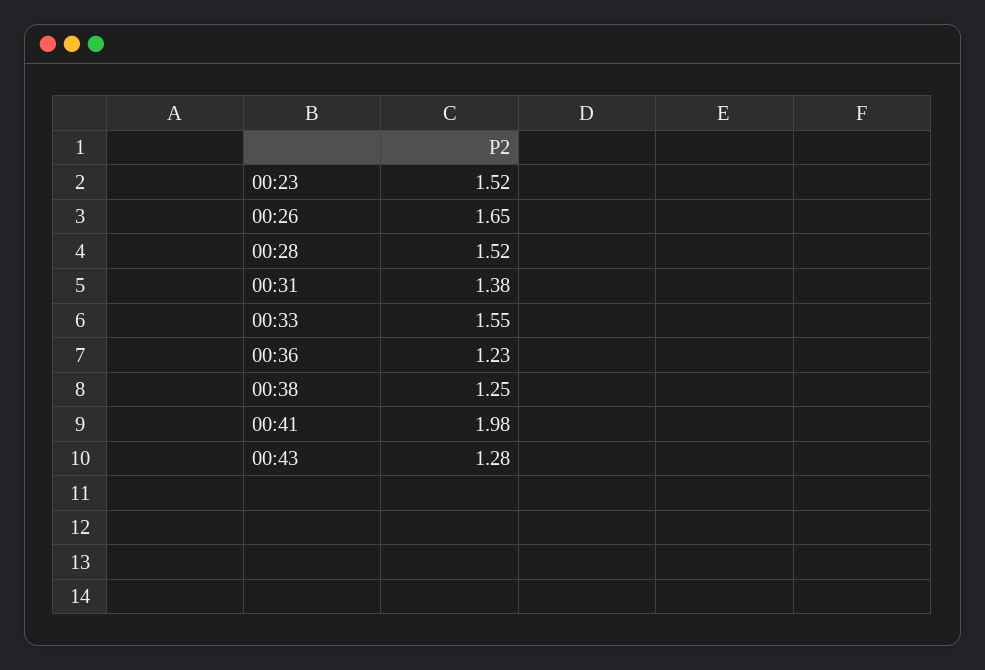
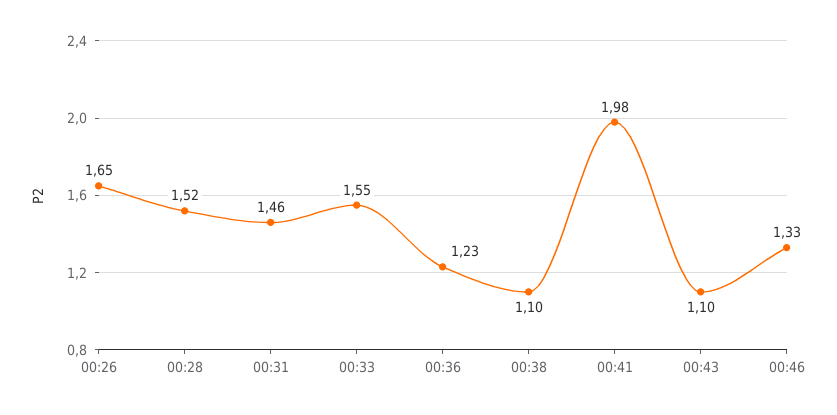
00:23: 1.52 -> none
00:31: 1.38 -> 1.46
00:38: 1.25 -> 1.1
00:43: 1.28 -> 1.1
00:46: none -> 1.33

